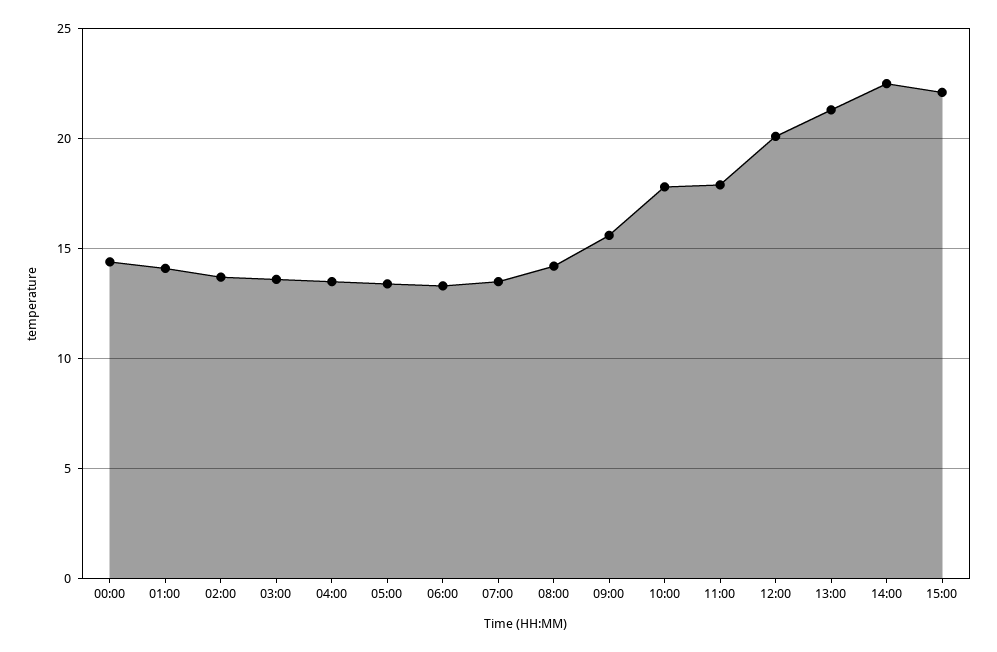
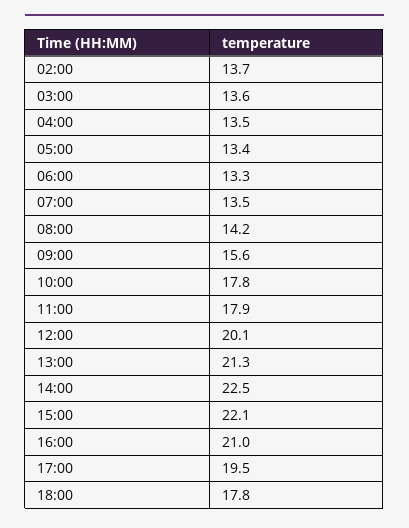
00:00: 14.5 -> none
01:00: 14 -> none
16:00: none -> 21
17:00: none -> 19.5
18:00: none -> 17.8

